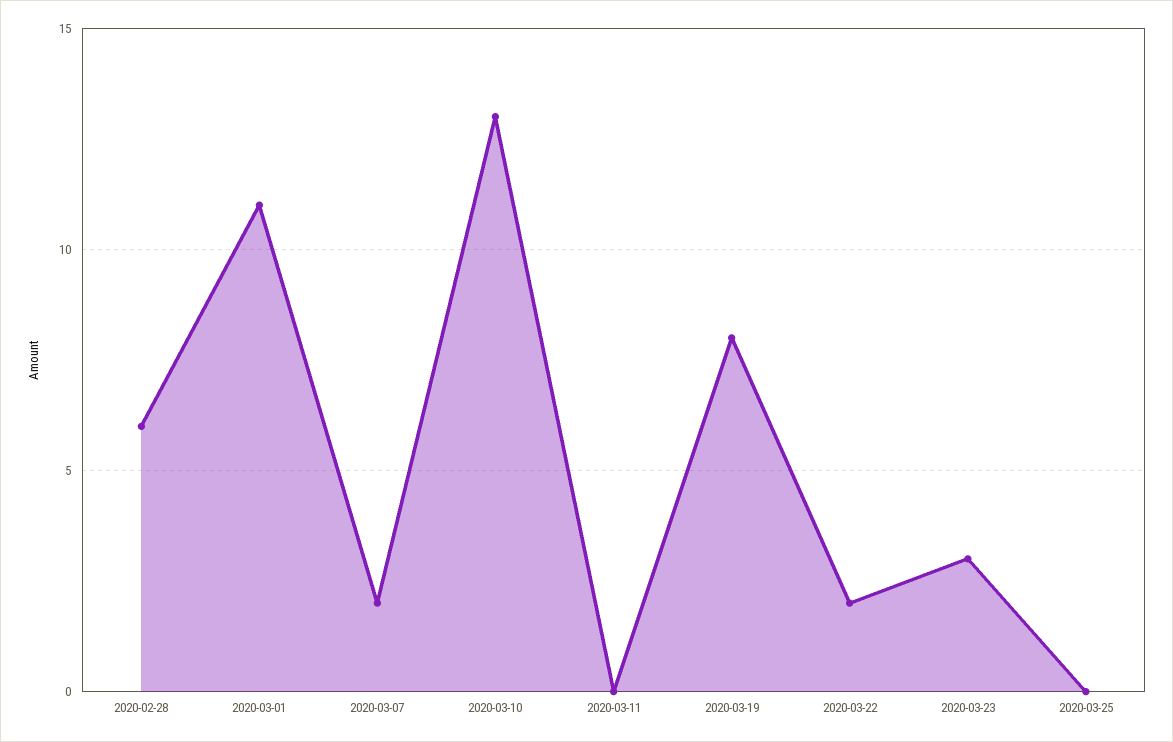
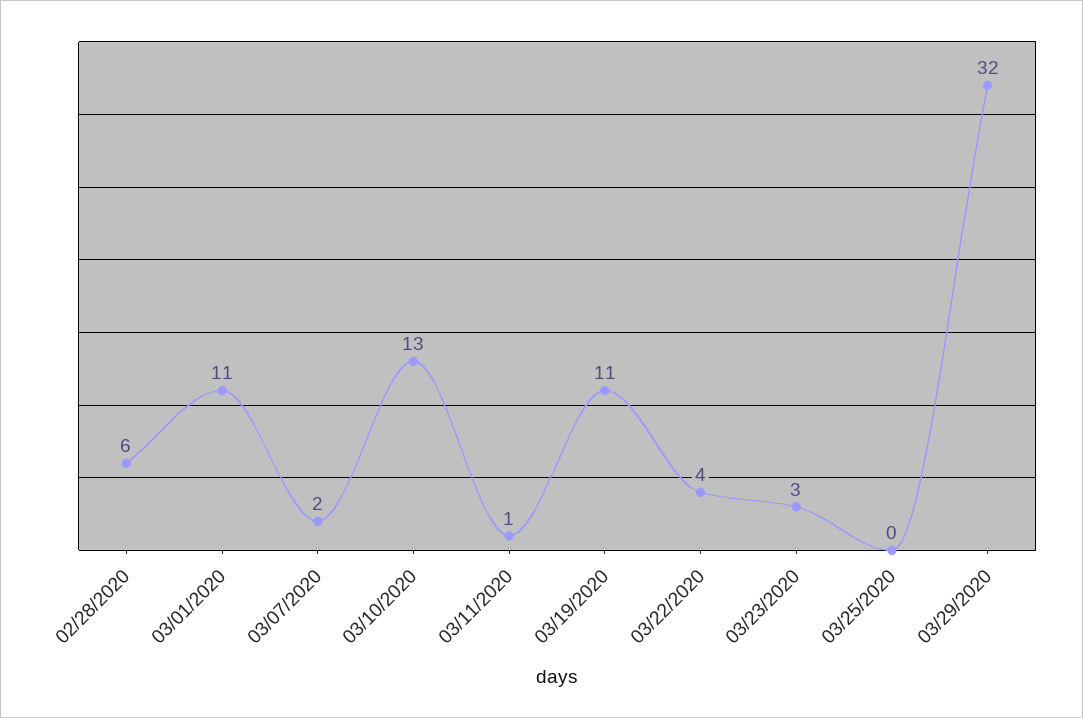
2020-03-11: 0 -> 1
2020-03-19: 8 -> 11
2020-03-22: 2 -> 4
03/29/2020: none -> 32

